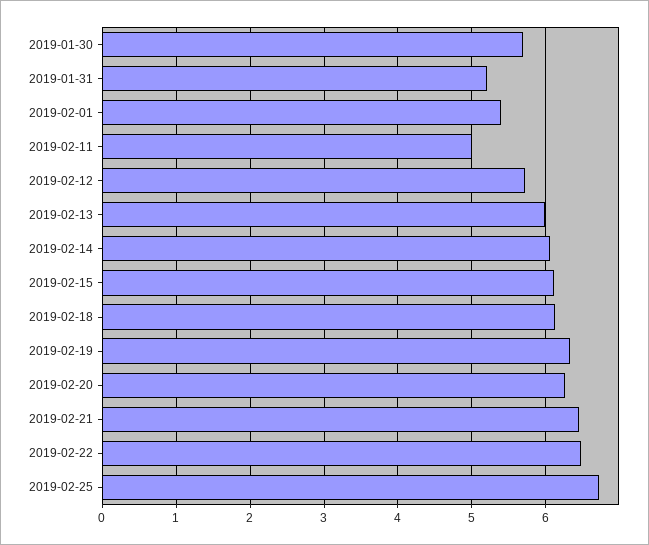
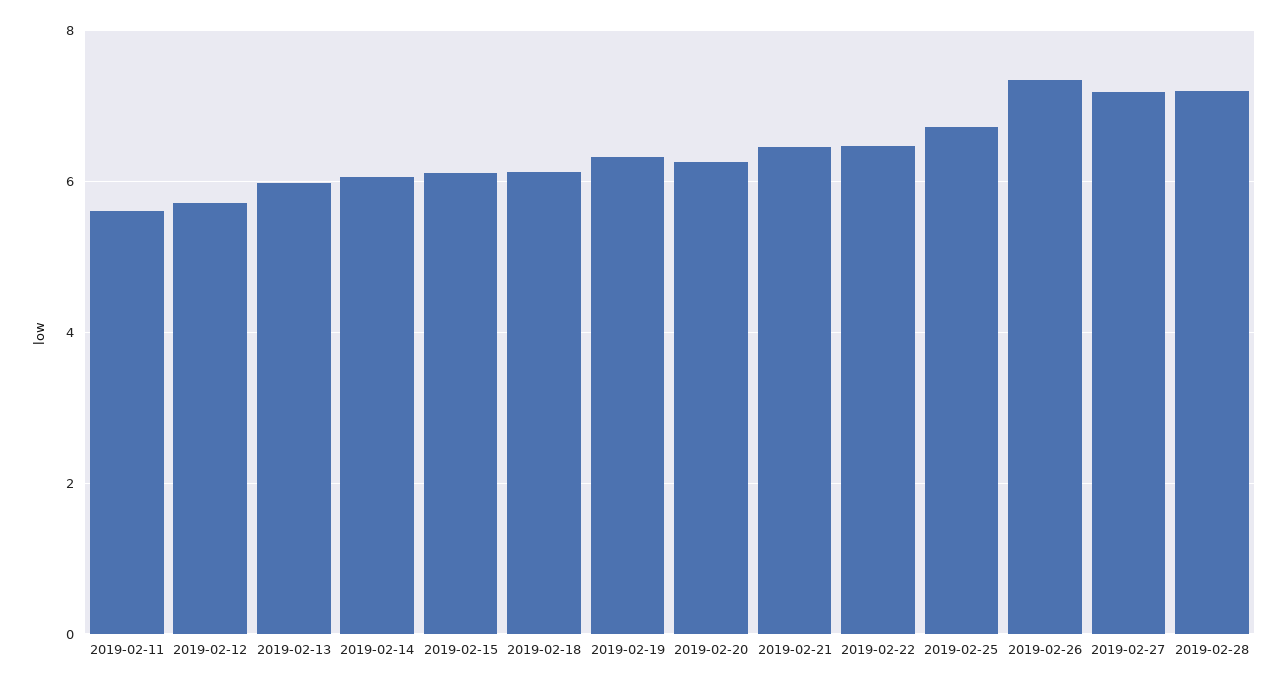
2019-01-30: 5.7 -> none
2019-01-31: 5.2 -> none
2019-02-01: 5.4 -> none
2019-02-11: 5 -> 5.6
2019-02-26: none -> 7.4
2019-02-27: none -> 7.2
2019-02-28: none -> 7.2

